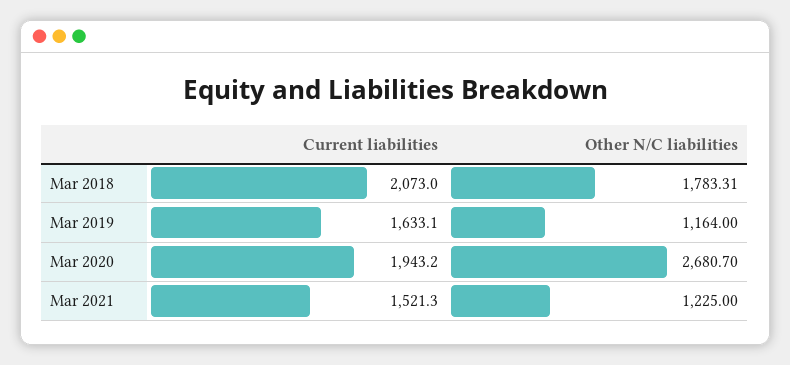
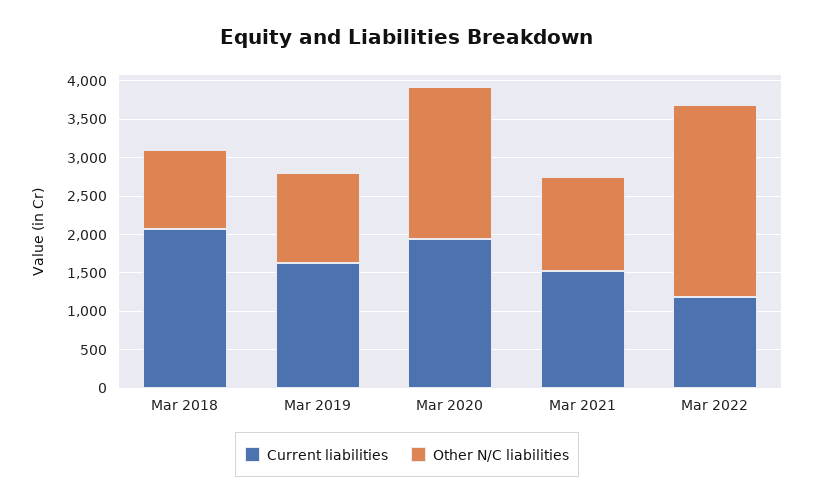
Other N/C liabilities, Mar 2018: 1783.31 -> 1000
Other N/C liabilities, Mar 2020: 2680.7 -> 2000
Current liabilities, Mar 2022: none -> 1250
Other N/C liabilities, Mar 2022: none -> 2500

